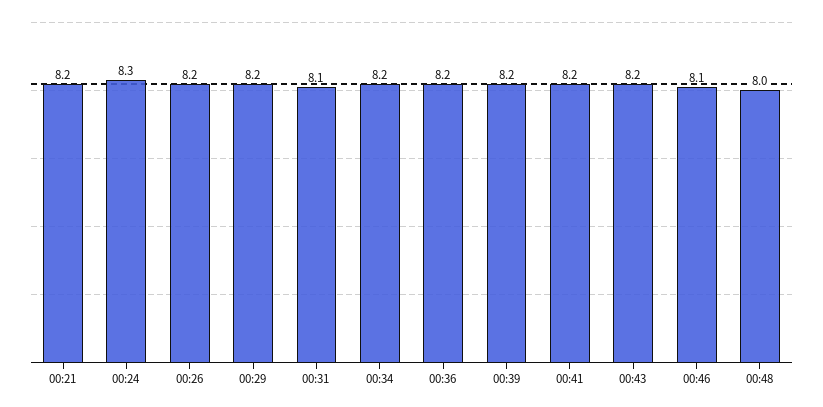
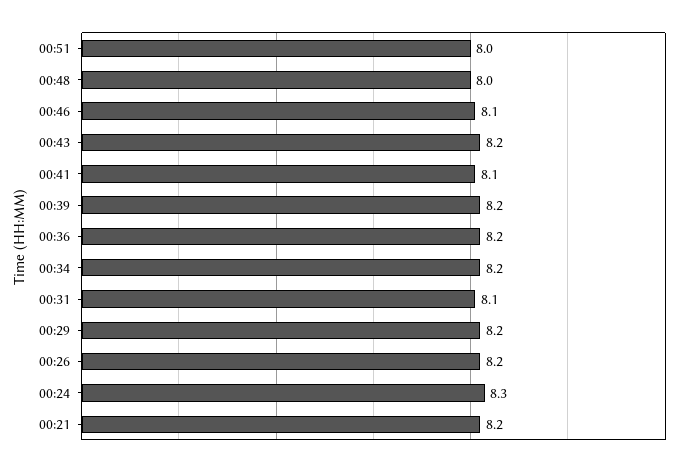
00:41: 8.2 -> 8.1
00:51: none -> 8

